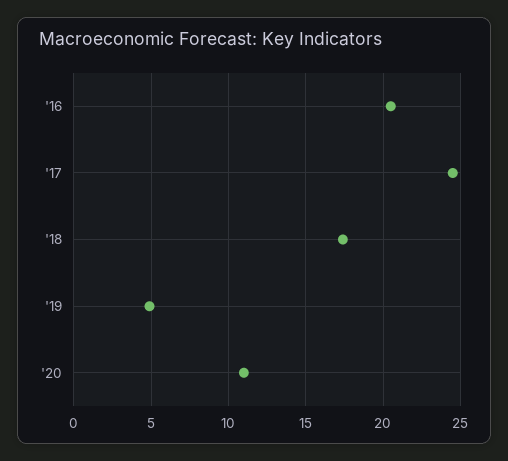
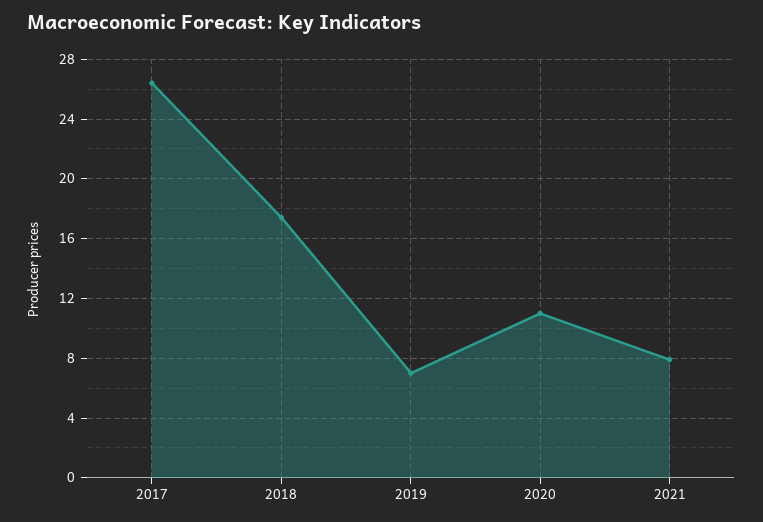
'16: 20.5 -> none
'17: 24.5 -> 26.5
'19: 5 -> 7
2021: none -> 8

